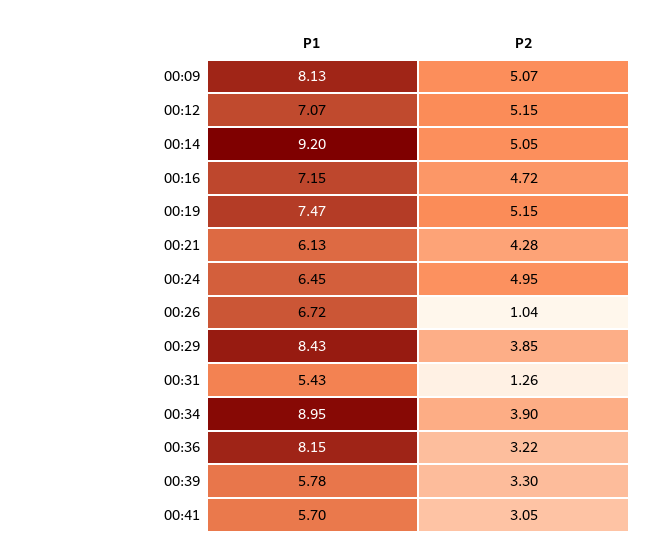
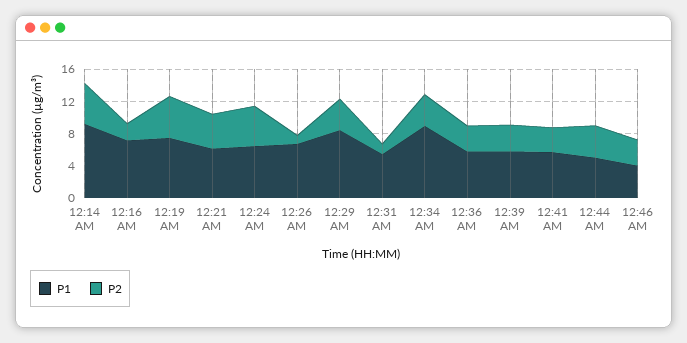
P1, 00:09: 8.13 -> none
P2, 00:09: 5.07 -> none
P1, 00:12: 7.07 -> none
P2, 00:12: 5.15 -> none
P2, 00:16: 4.72 -> 2
P1, 00:36: 8.15 -> 6
P1, 12:44 AM: none -> 5
P2, 12:44 AM: none -> 4
P1, 12:46 AM: none -> 4
P2, 12:46 AM: none -> 3

